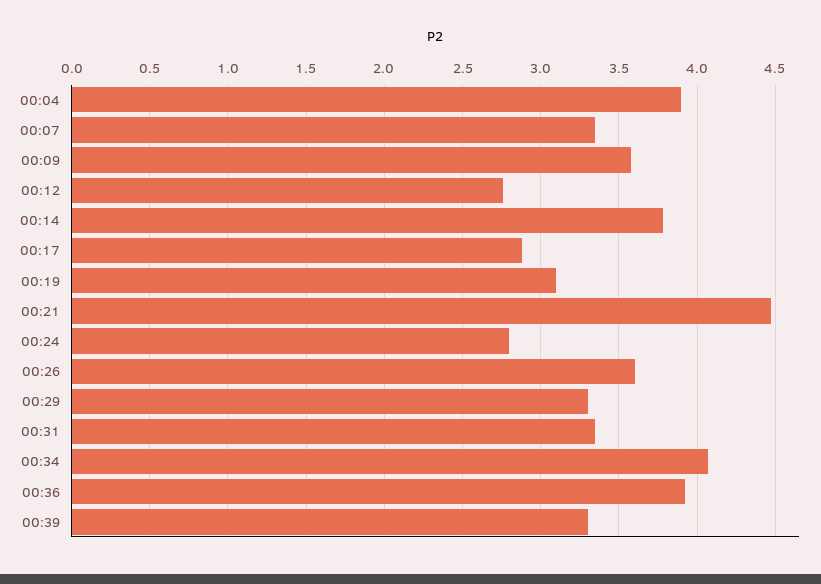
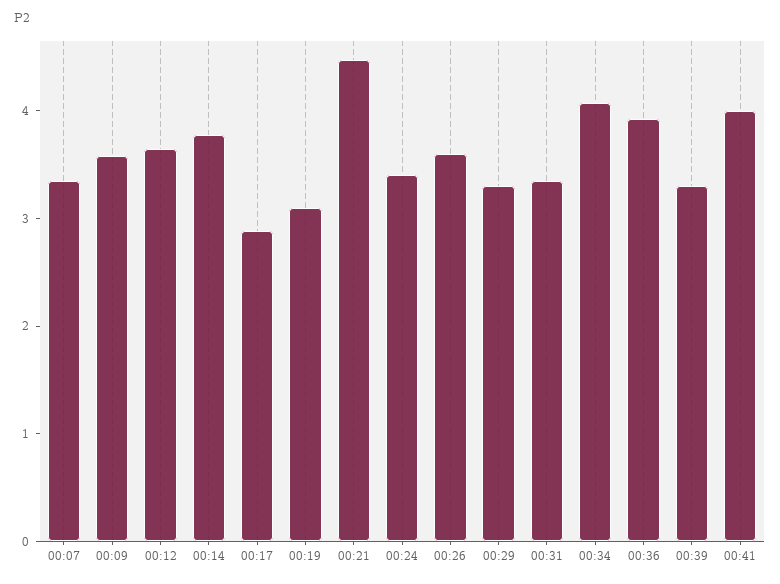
00:04: 3.9 -> none
00:12: 2.75 -> 3.6
00:24: 2.8 -> 3.4
00:41: none -> 4

